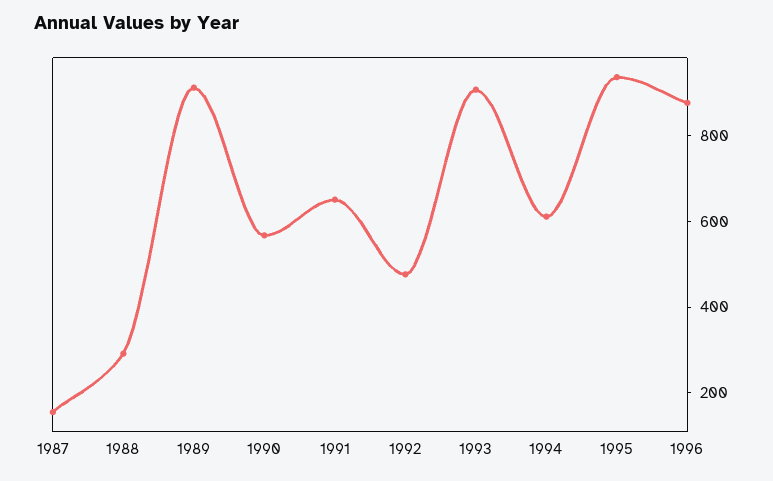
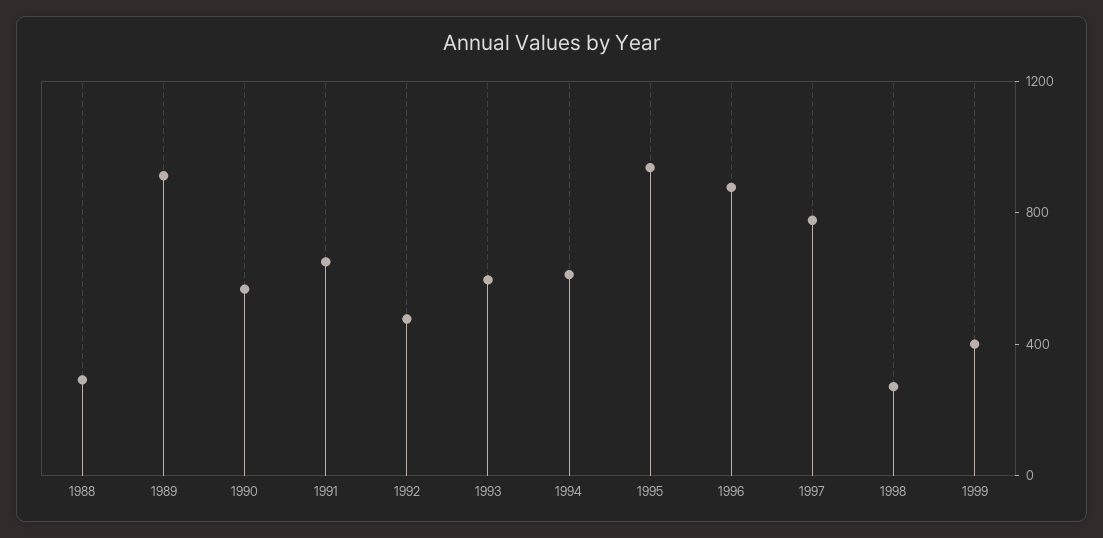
1987: 150 -> none
1993: 900 -> 600
1997: none -> 800
1998: none -> 300
1999: none -> 400

